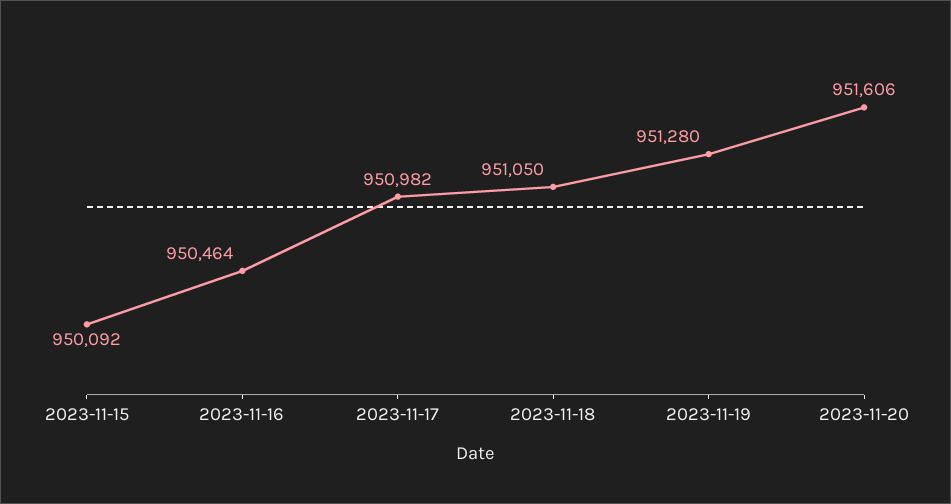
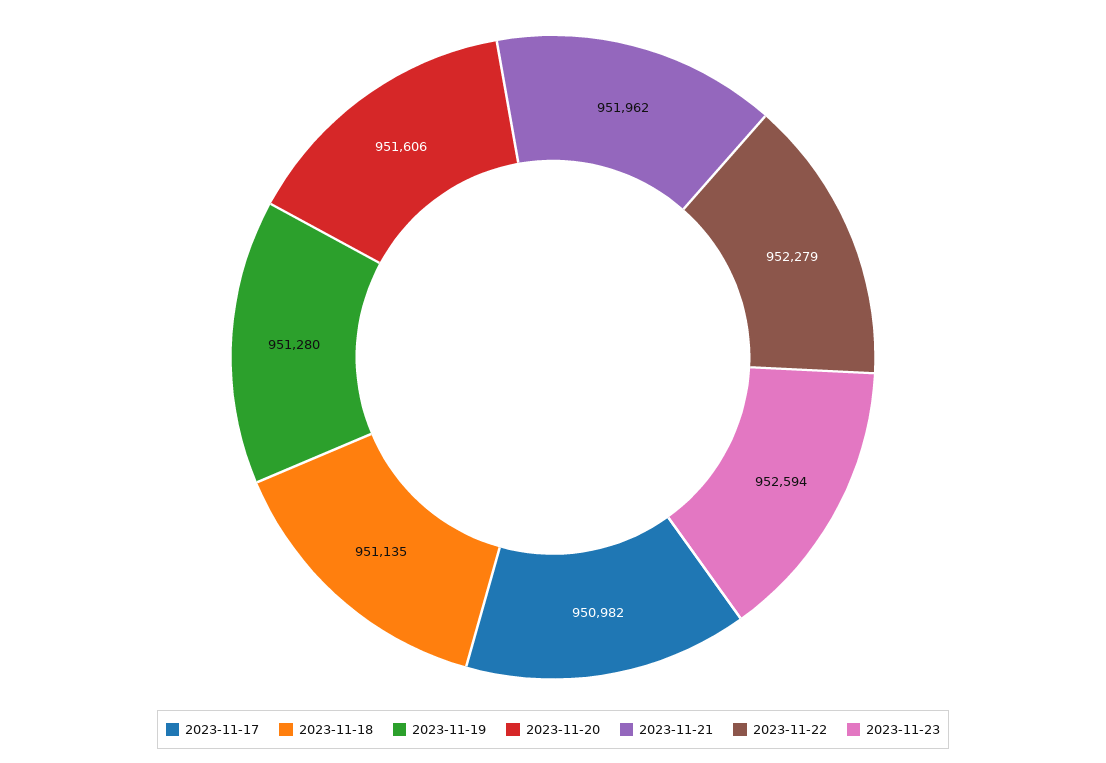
2023-11-15: 950092 -> none
2023-11-16: 950464 -> none
2023-11-18: 951050 -> 951135
2023-11-21: none -> 951962
2023-11-22: none -> 952279
2023-11-23: none -> 952594

